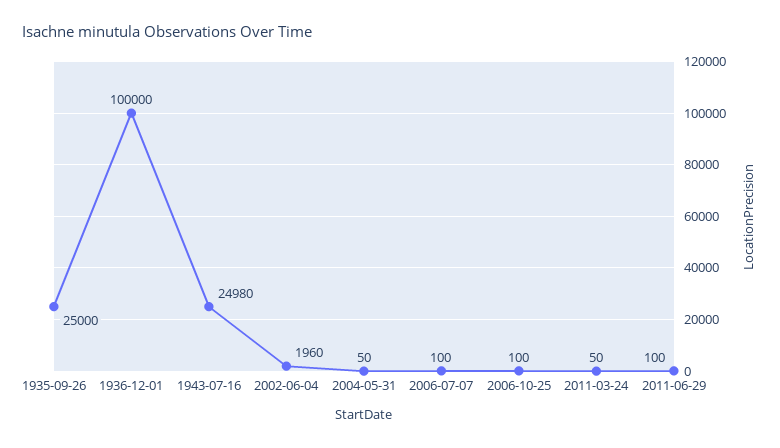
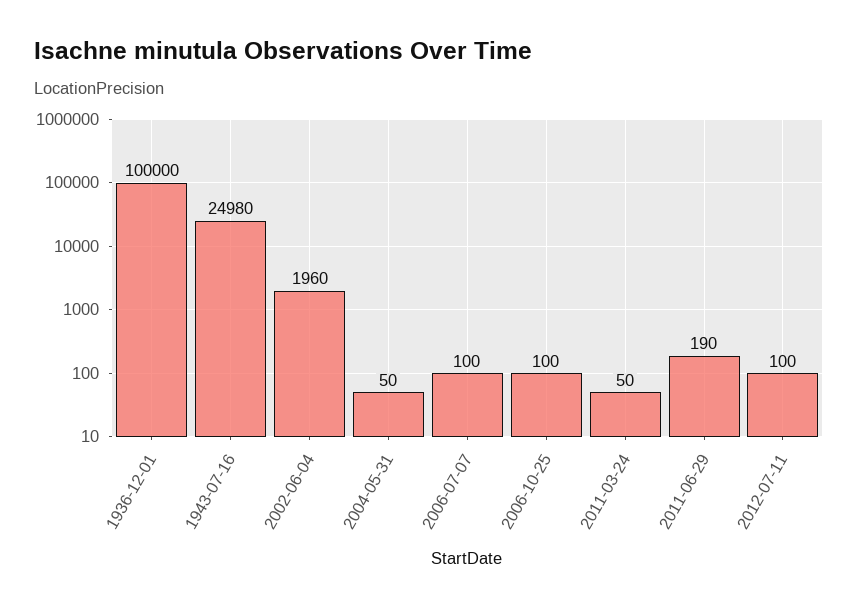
1935-09-26: 25000 -> none
2011-06-29: 100 -> 190
2012-07-11: none -> 100

